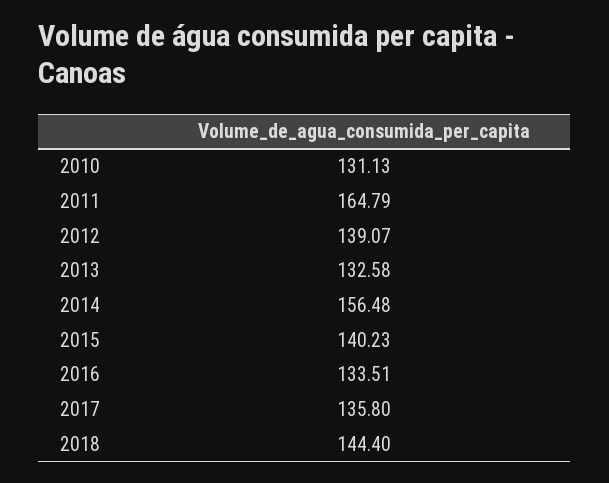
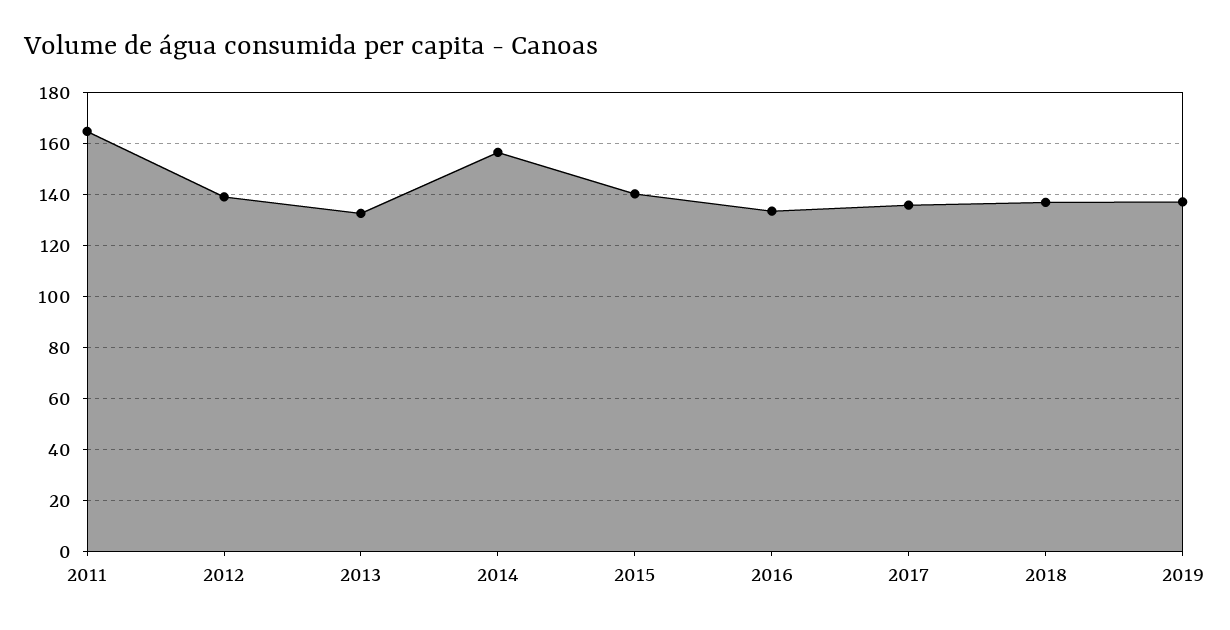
2010: 131.13 -> none
2018: 144.4 -> 137.5
2019: none -> 137.5

